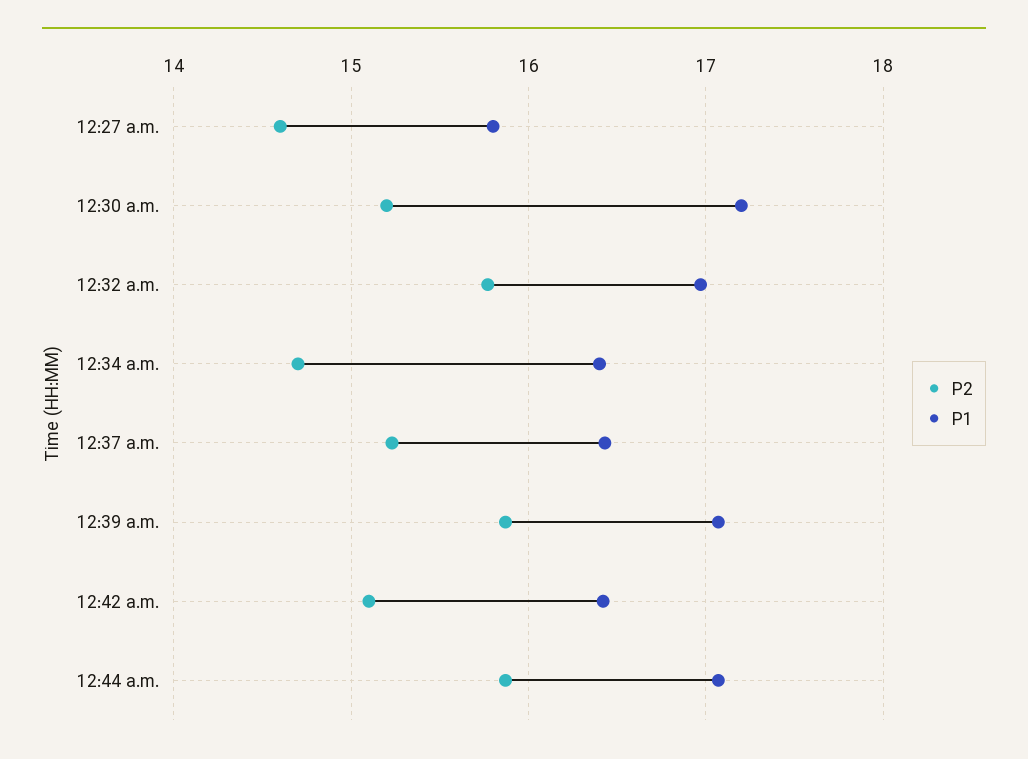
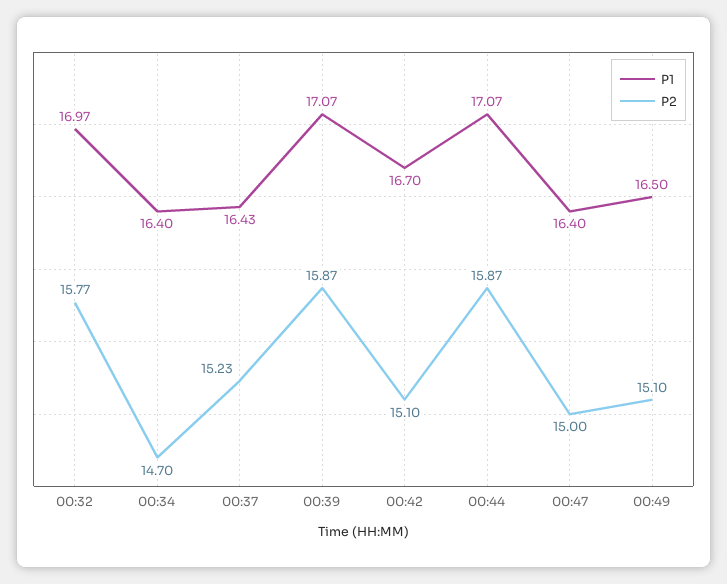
P2, 12:27 a.m.: 14.6 -> none
P1, 12:27 a.m.: 15.8 -> none
P2, 12:30 a.m.: 15.2 -> none
P1, 12:30 a.m.: 17.2 -> none
P1, 12:42 a.m.: 16.4 -> 16.7
P1, 00:47: none -> 16.4
P2, 00:47: none -> 15
P1, 00:49: none -> 16.5
P2, 00:49: none -> 15.1

